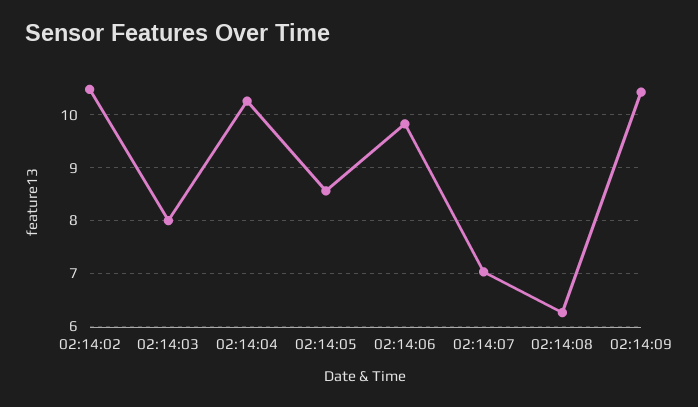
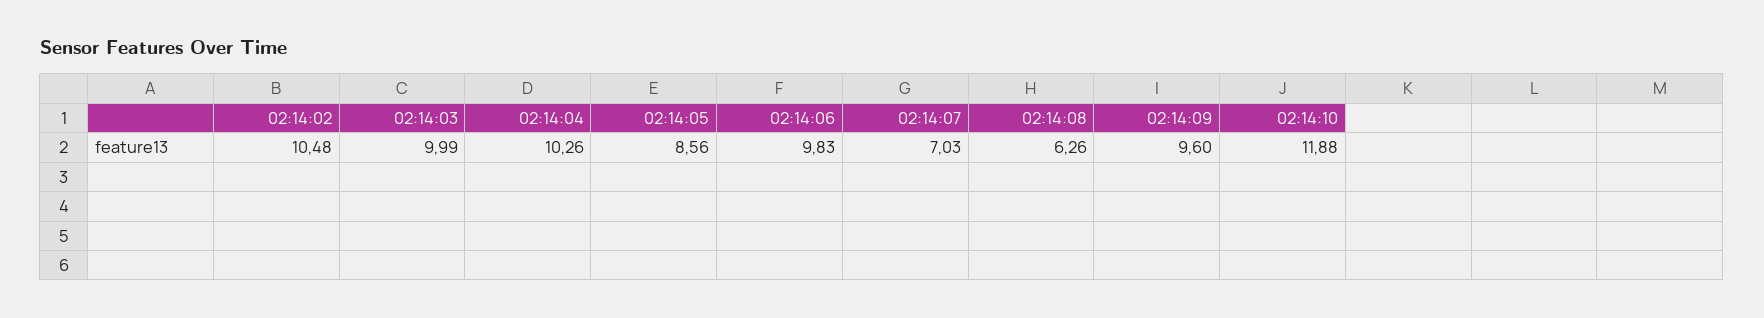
02:14:03: 8 -> 9.99
02:14:09: 10.4 -> 9.6
02:14:10: none -> 11.88

